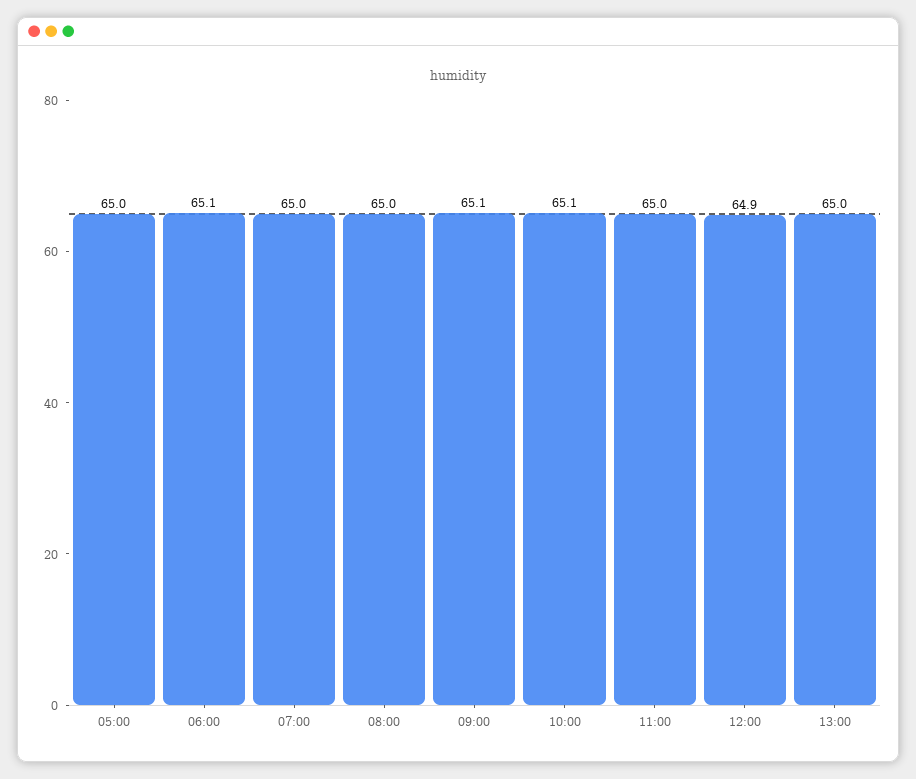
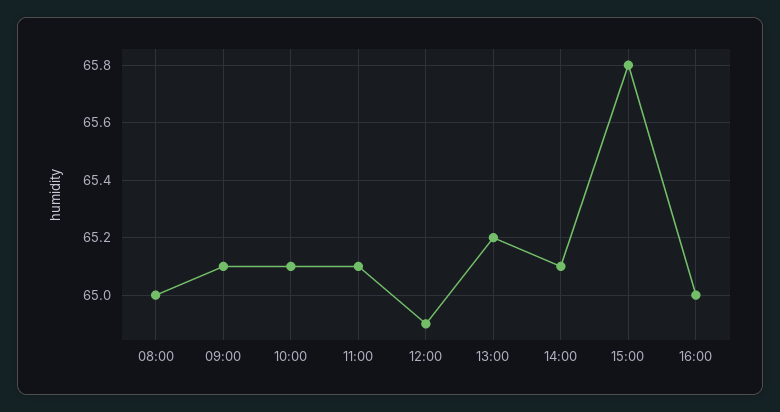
05:00: 65 -> none
06:00: 65.1 -> none
07:00: 65 -> none
11:00: 65 -> 65.1
13:00: 65 -> 65.2
14:00: none -> 65.1
15:00: none -> 65.8
16:00: none -> 65

